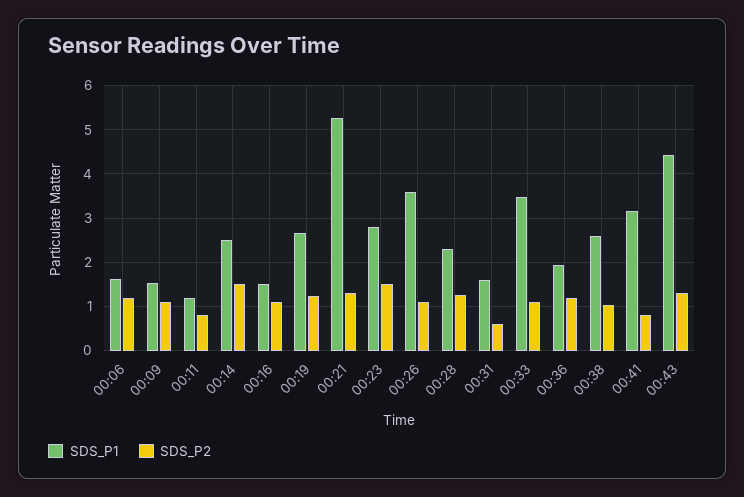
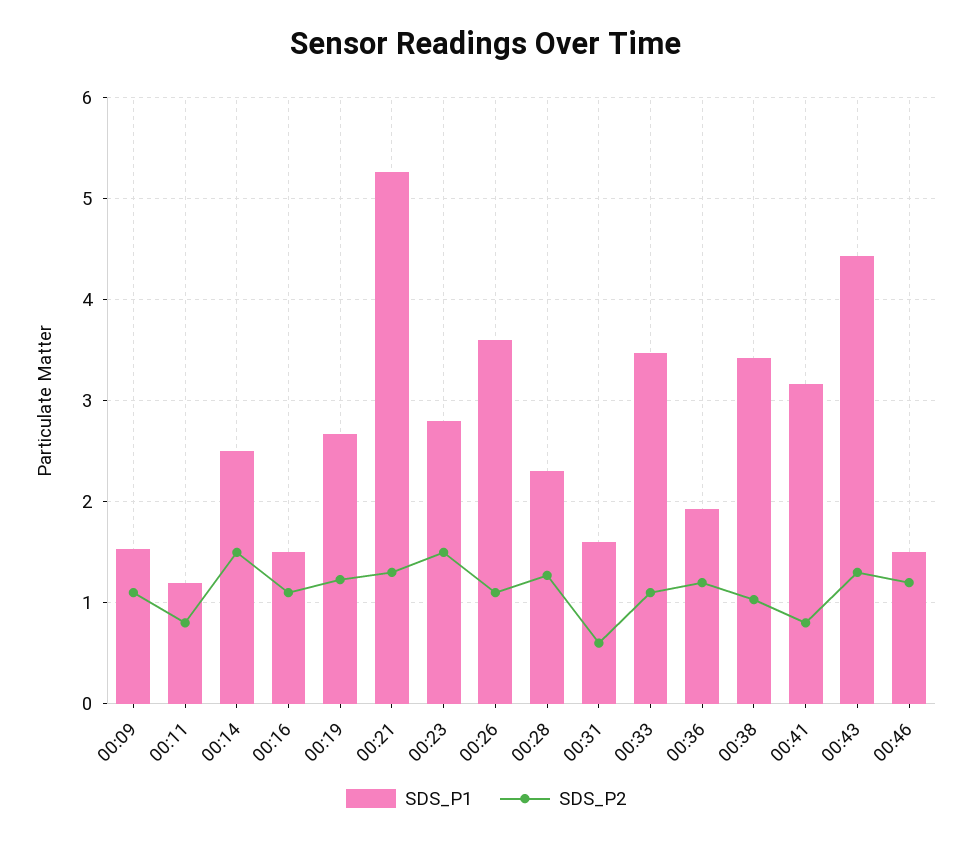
SDS_P1, 00:06: 1.6 -> none
SDS_P2, 00:06: 1.2 -> none
SDS_P1, 00:38: 2.6 -> 3.4
SDS_P1, 00:46: none -> 1.5
SDS_P2, 00:46: none -> 1.2

